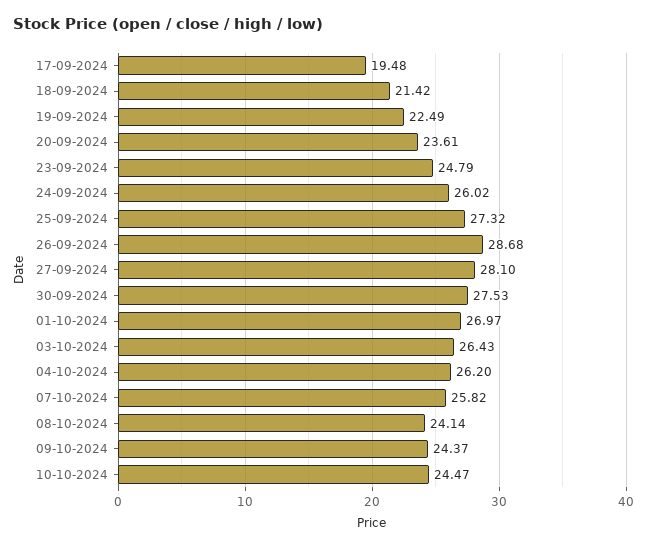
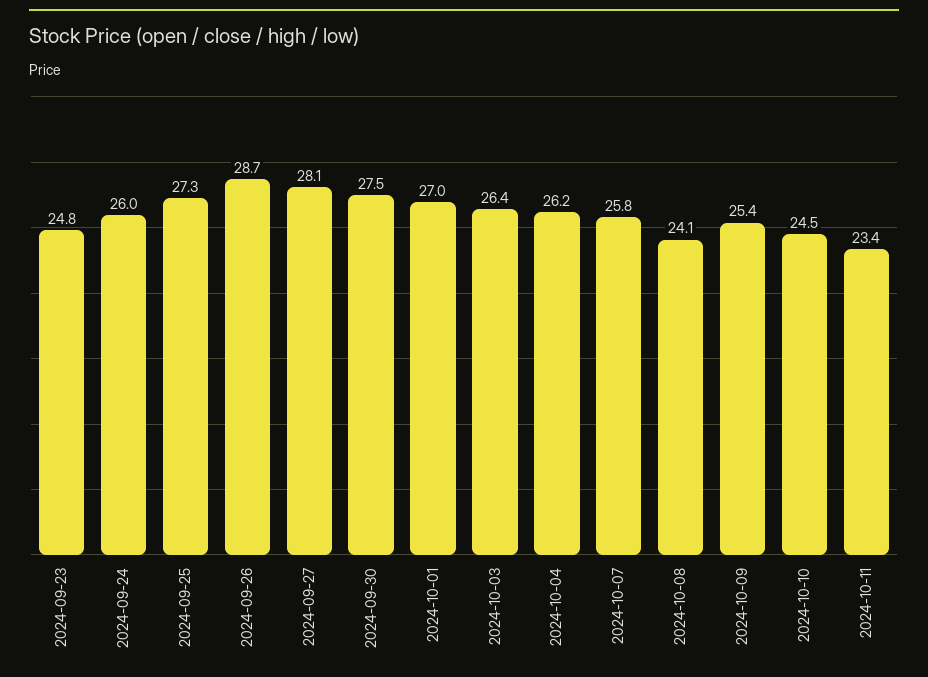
17-09-2024: 19.48 -> none
18-09-2024: 21.42 -> none
19-09-2024: 22.49 -> none
20-09-2024: 23.61 -> none
09-10-2024: 24.37 -> 25.4
2024-10-11: none -> 23.4

